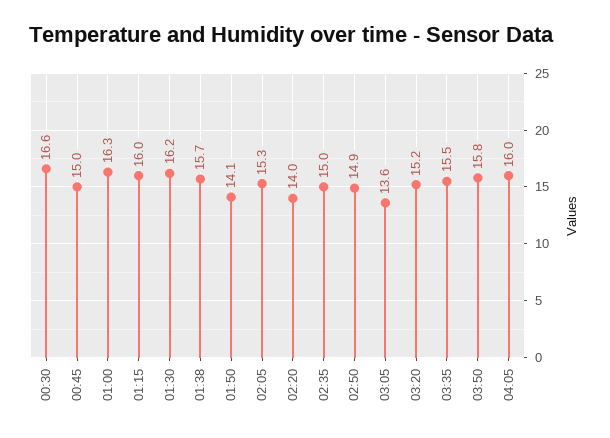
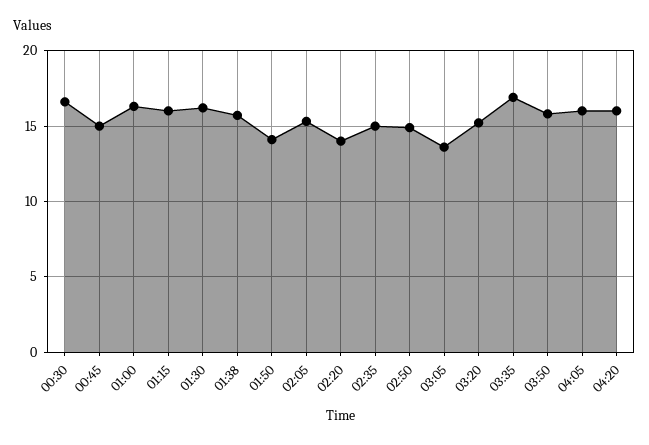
03:35: 15.5 -> 17
04:20: none -> 16

